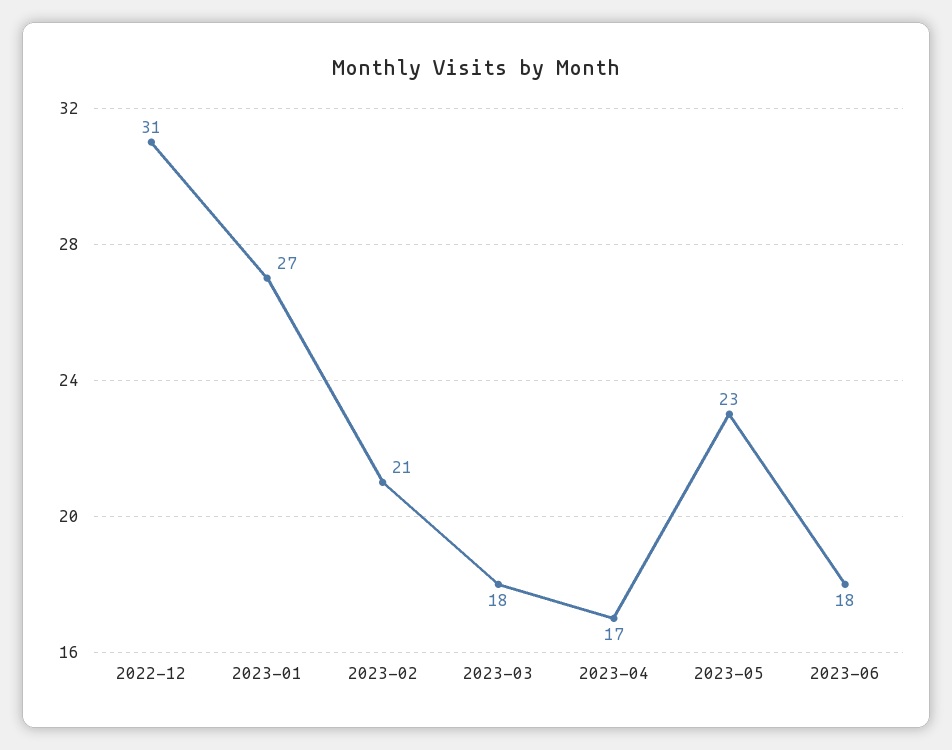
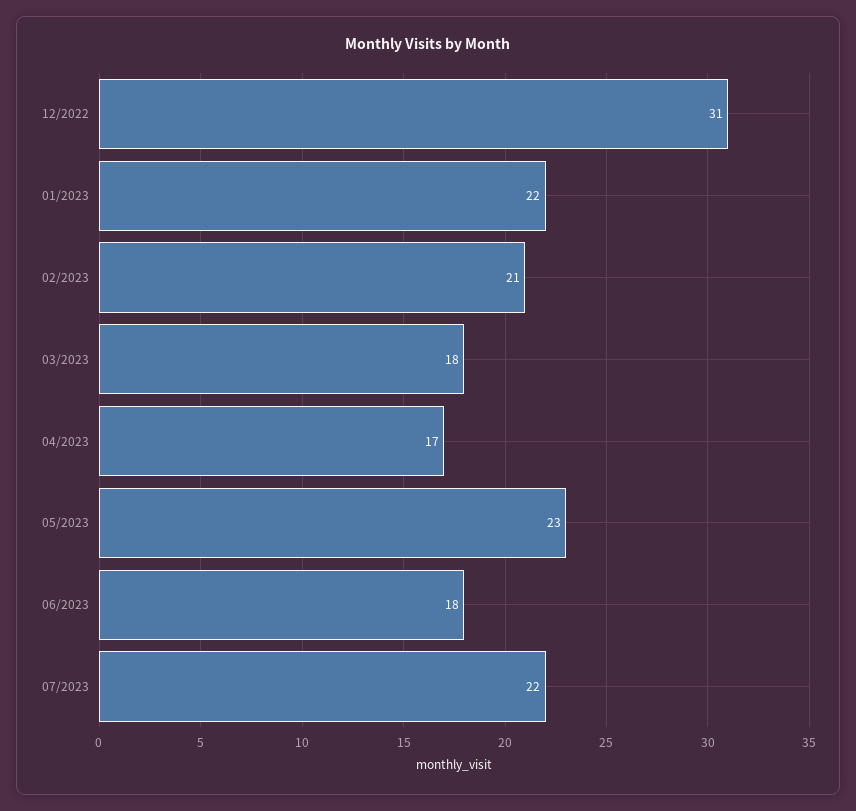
2023-01: 27 -> 22
07/2023: none -> 22

